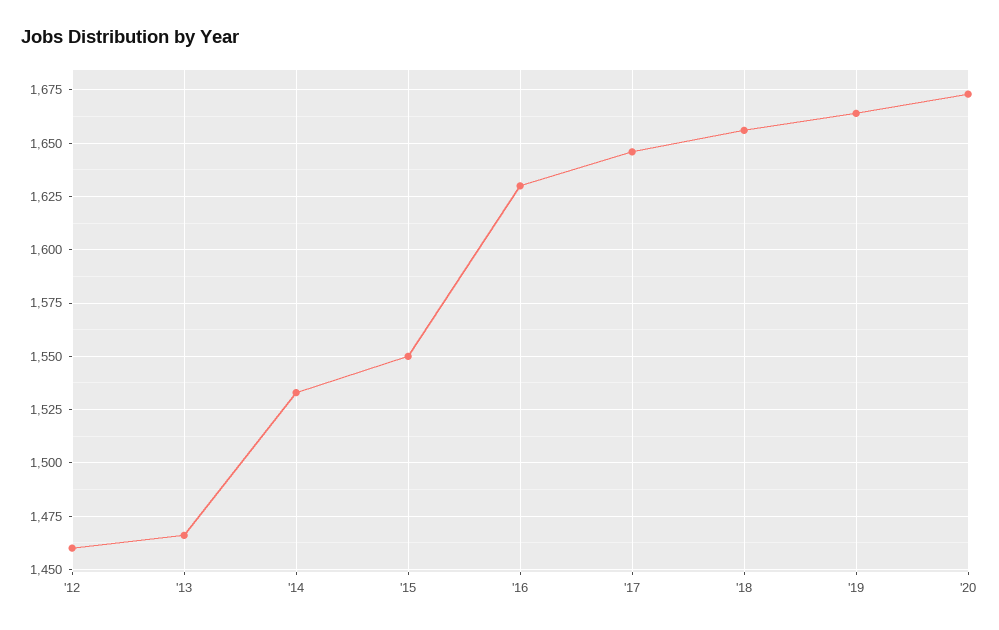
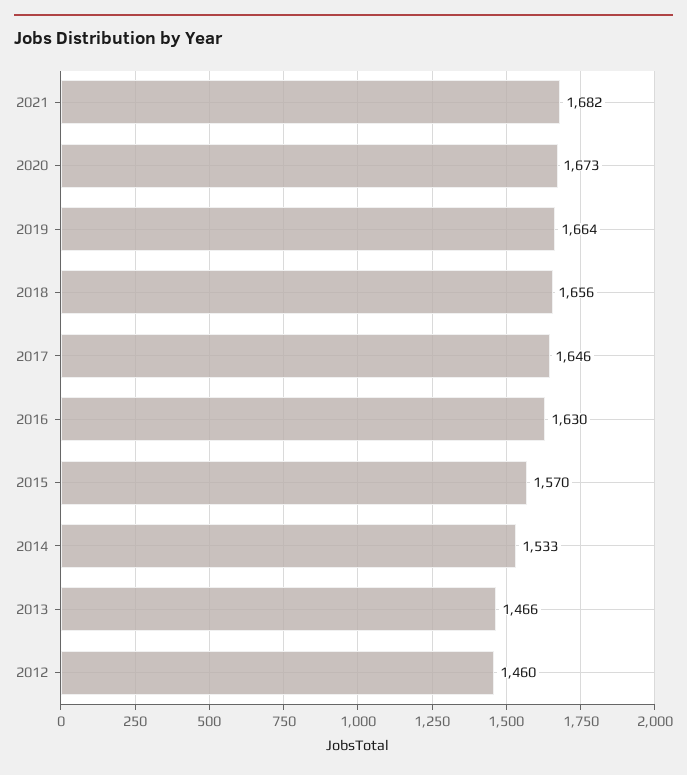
'15: 1550 -> 1570
2021: none -> 1682

